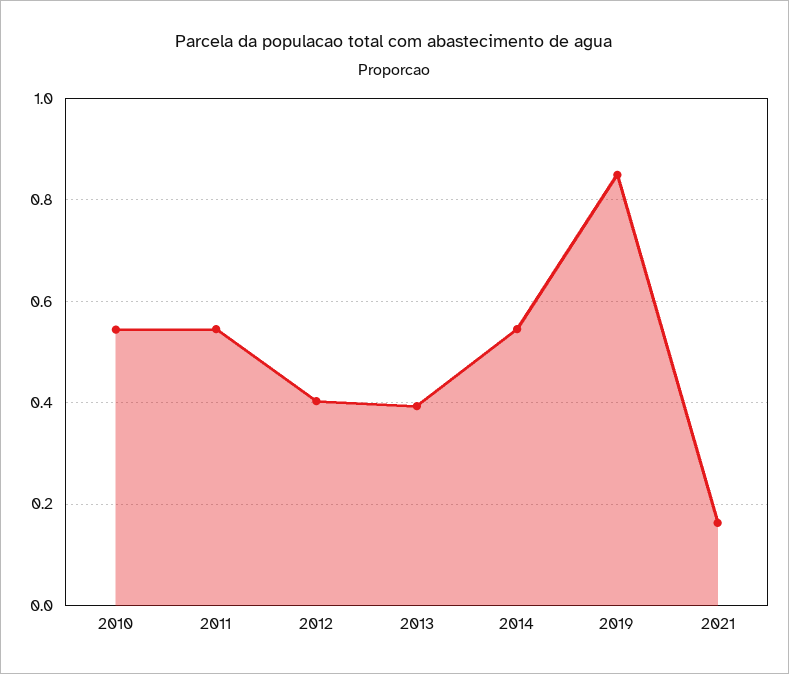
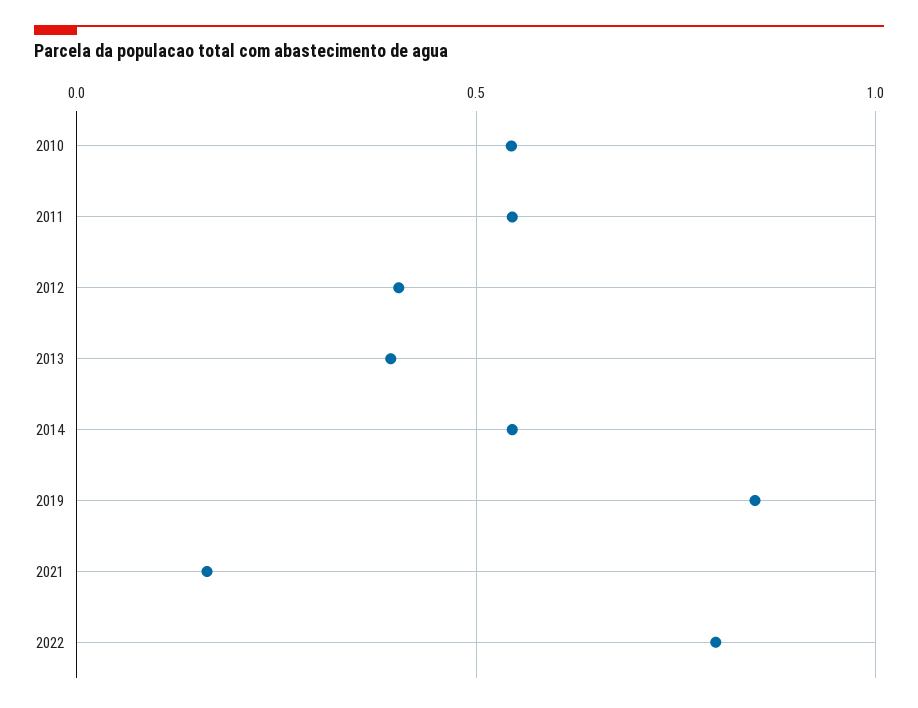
2022: none -> 0.8

